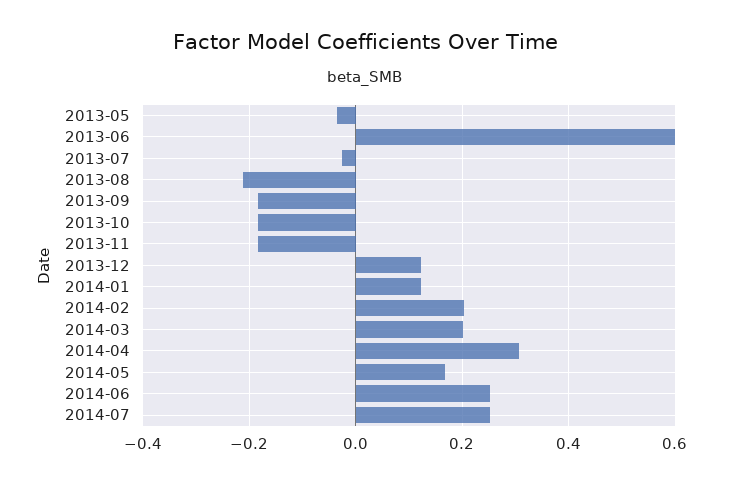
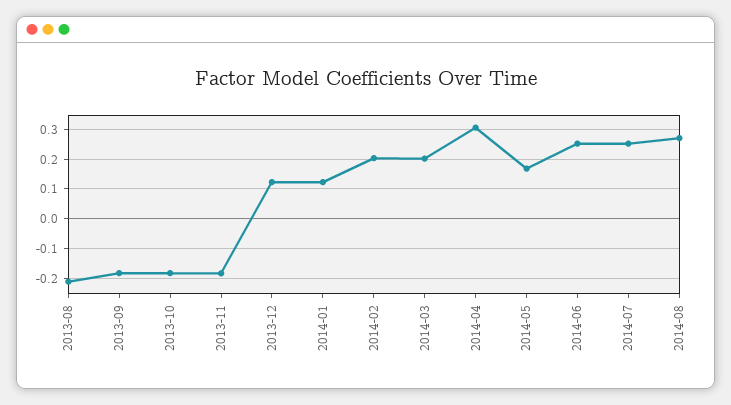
2013-05: -0.04 -> none
2013-06: 0.6 -> none
2013-07: -0.02 -> none
2014-08: none -> 0.275

